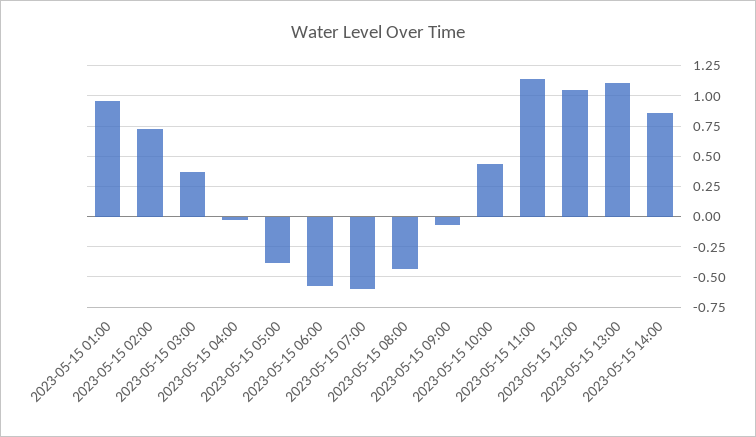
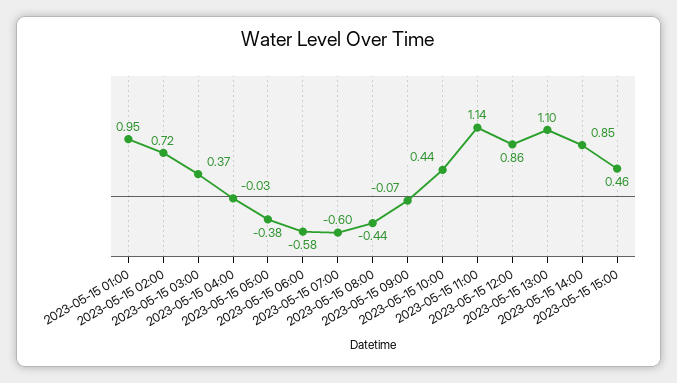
2023-05-15 12:00: 1.05 -> 0.86
2023-05-15 15:00: none -> 0.46

